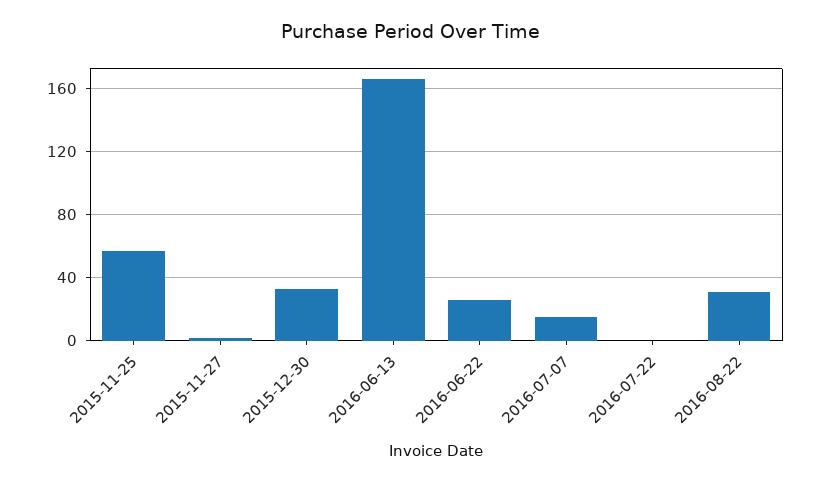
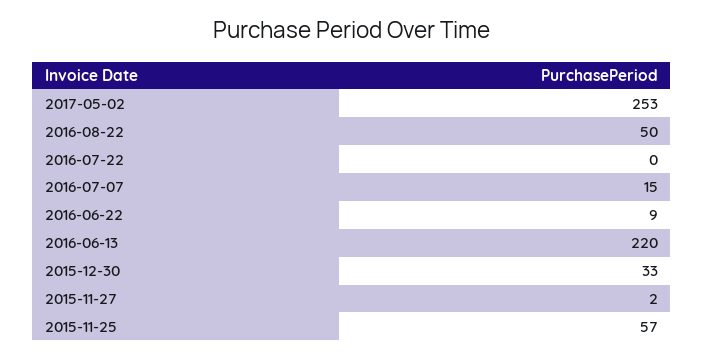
2016-06-13: 165 -> 220
2016-06-22: 25 -> 9
2016-08-22: 30 -> 50
2017-05-02: none -> 253

